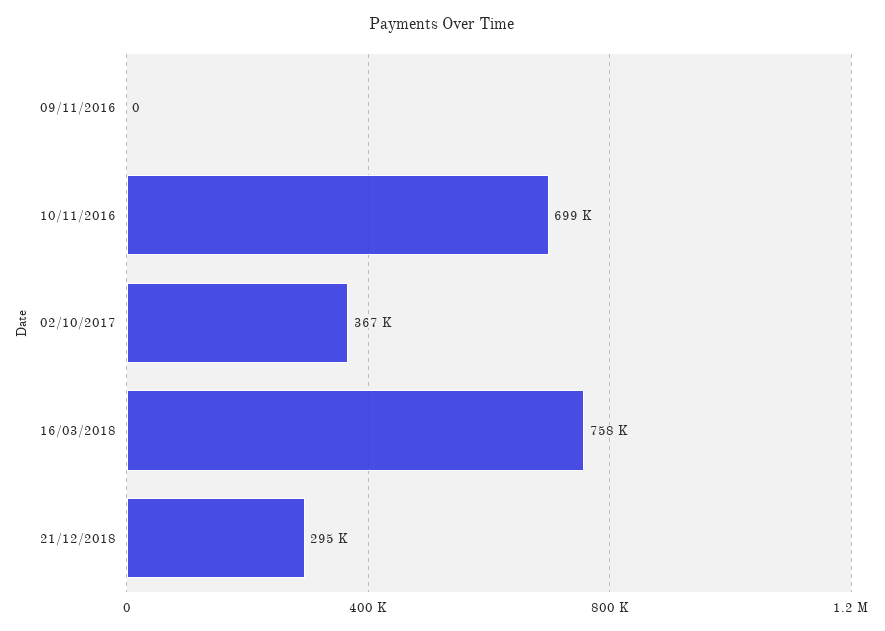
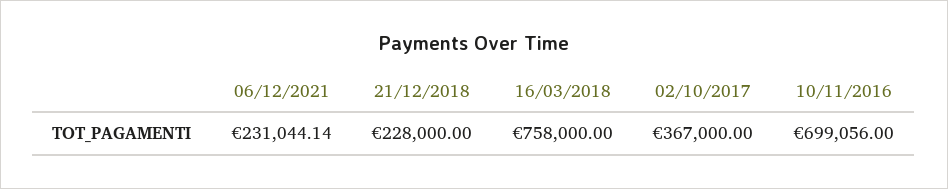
09/11/2016: 0 -> none
21/12/2018: 295000 -> 228000
06/12/2021: none -> 231044.14

